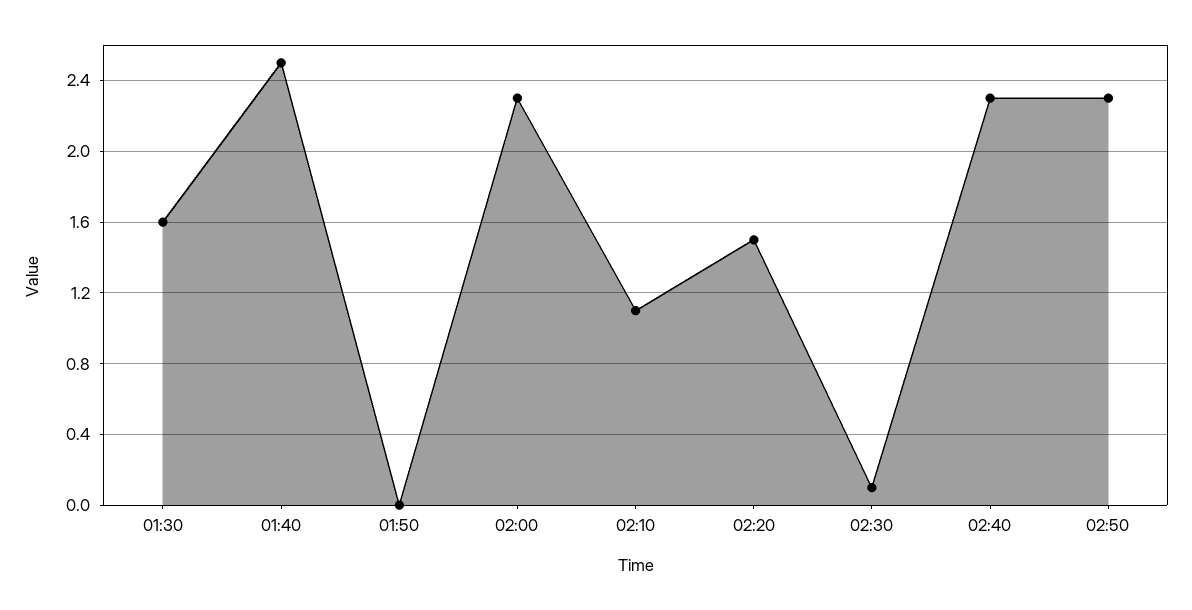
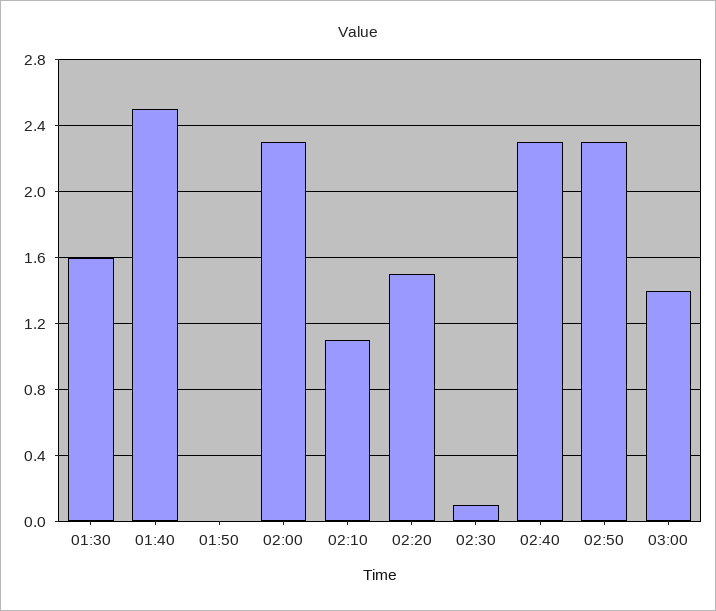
03:00: none -> 1.4

